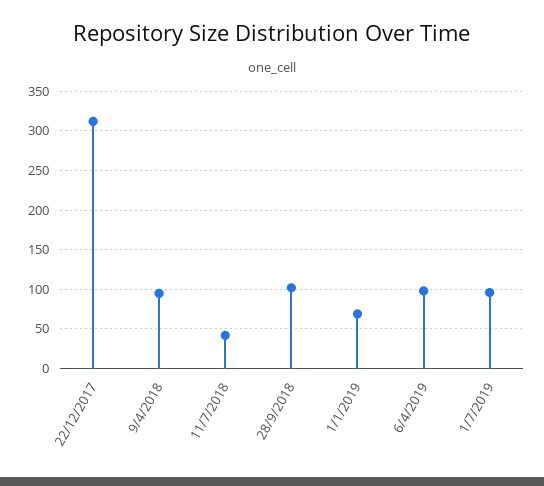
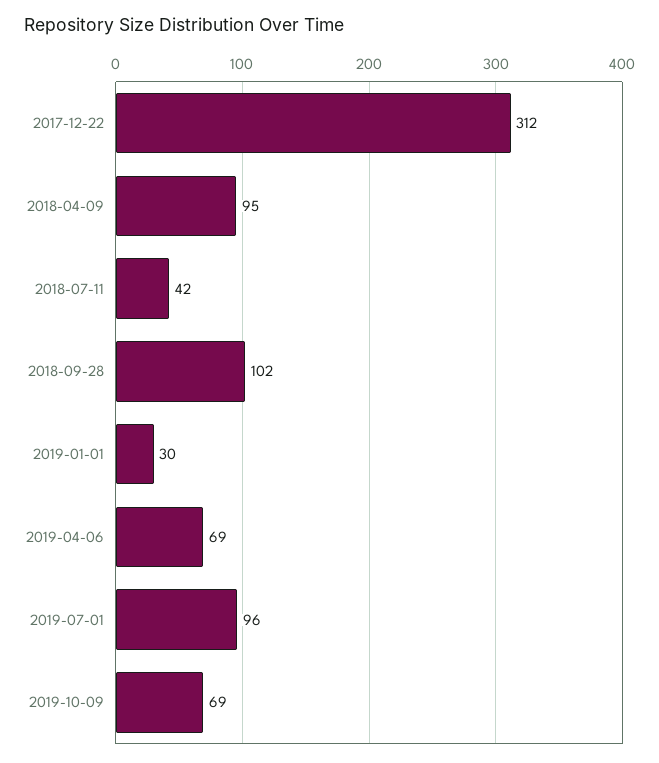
1/1/2019: 70 -> 30
6/4/2019: 100 -> 69
2019-10-09: none -> 69

